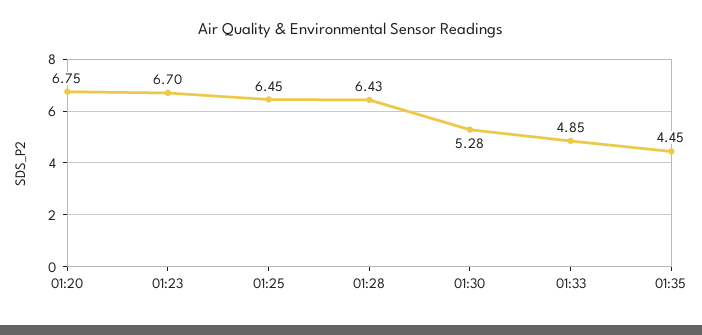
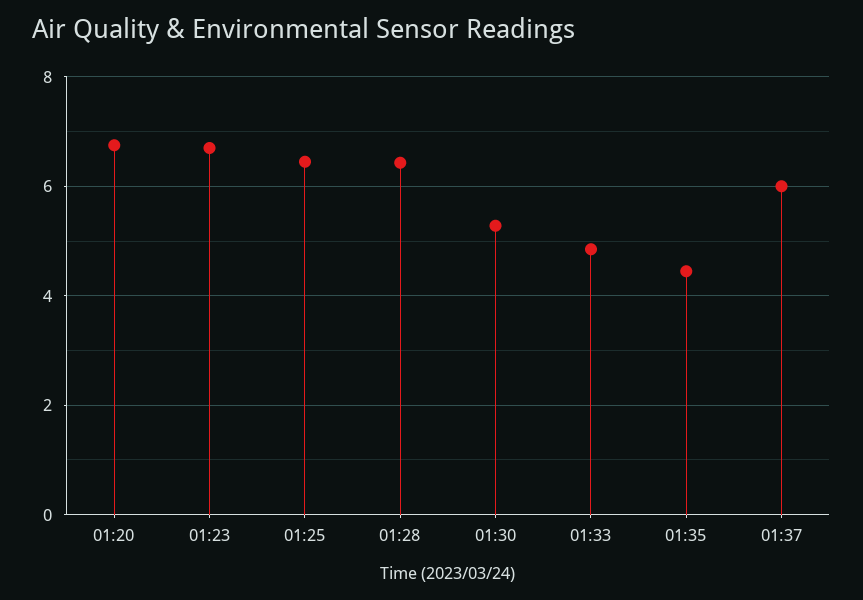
01:37: none -> 6

